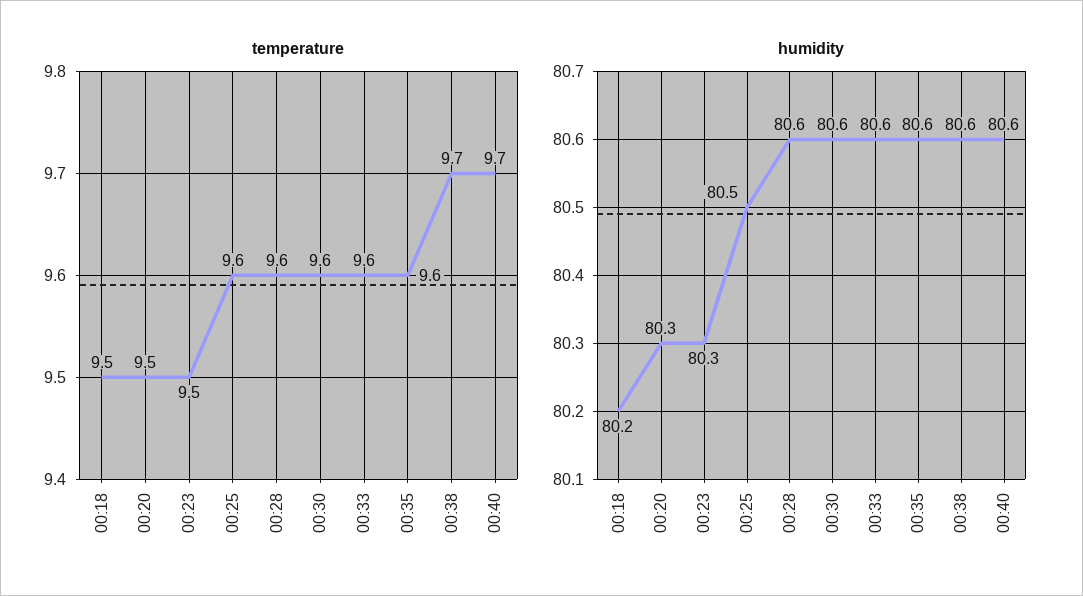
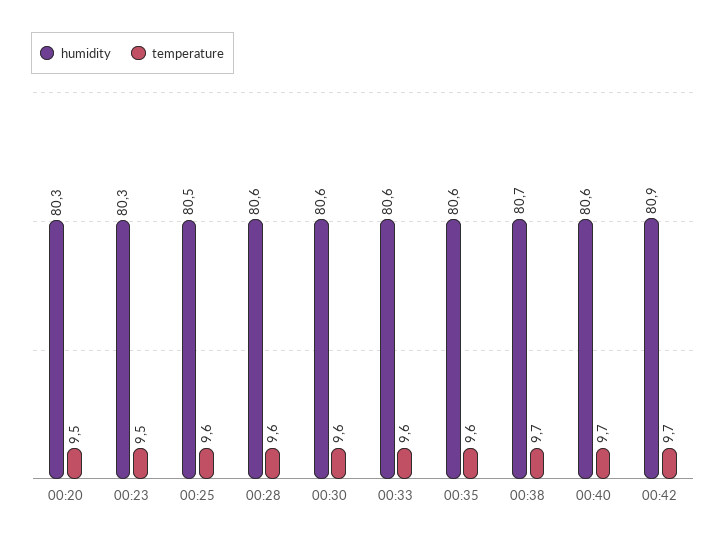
temperature, 00:18: 9.5 -> none
humidity, 00:18: 80.2 -> none
humidity, 00:38: 80.6 -> 80.7
humidity, 00:42: none -> 80.9
temperature, 00:42: none -> 9.7

